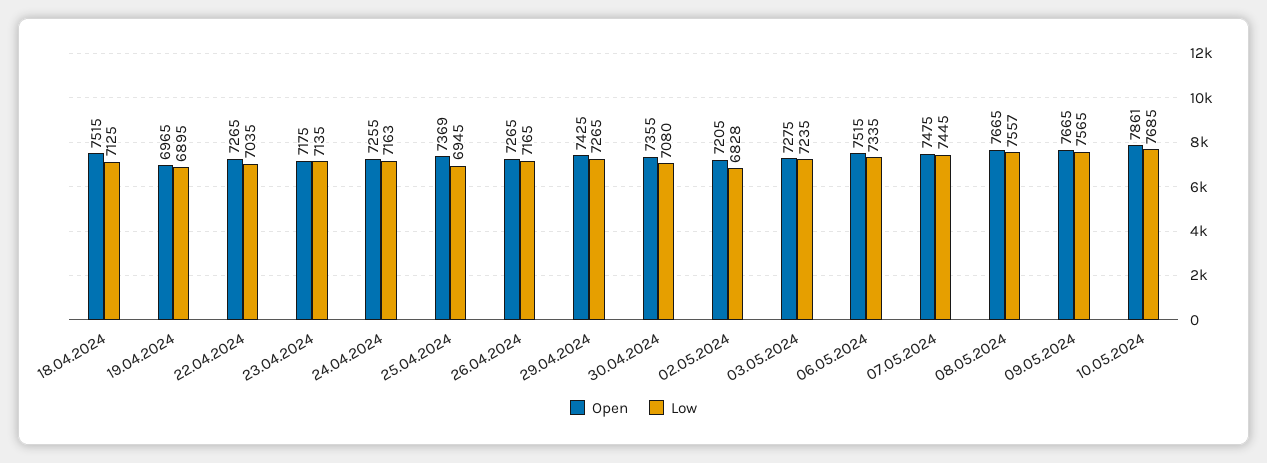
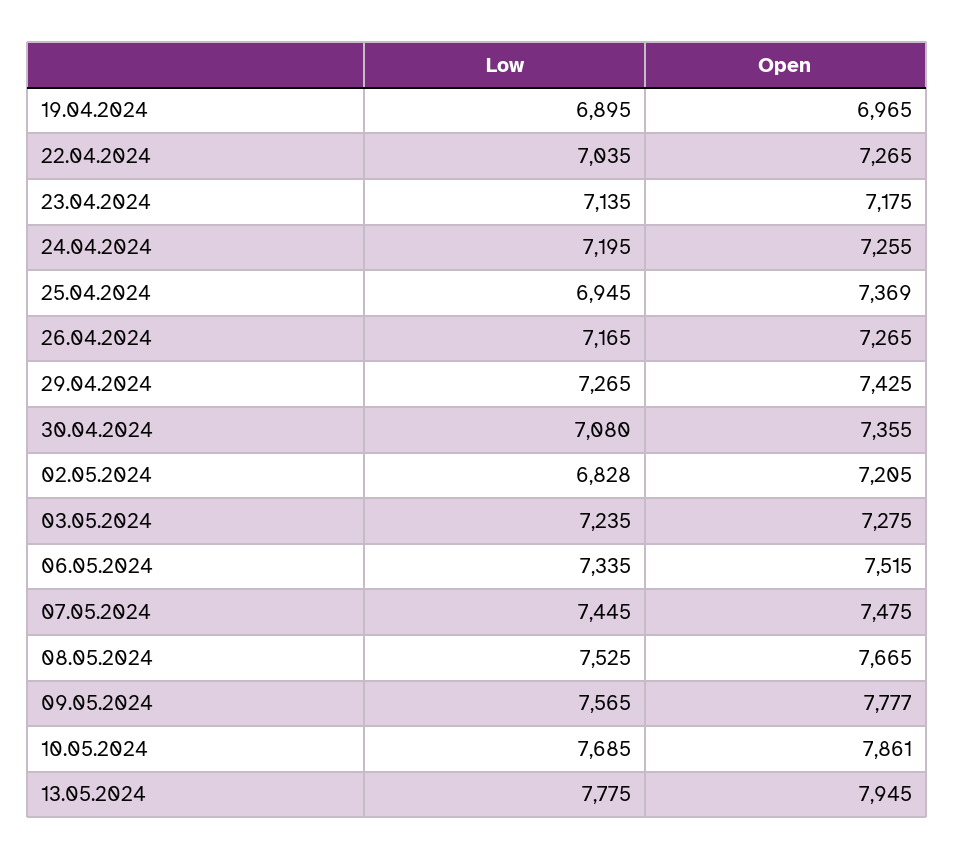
Open, 18.04.2024: 7515 -> none
Low, 18.04.2024: 7125 -> none
Low, 24.04.2024: 7163 -> 7195
Low, 08.05.2024: 7557 -> 7525
Open, 09.05.2024: 7665 -> 7777
Low, 13.05.2024: none -> 7775
Open, 13.05.2024: none -> 7945

